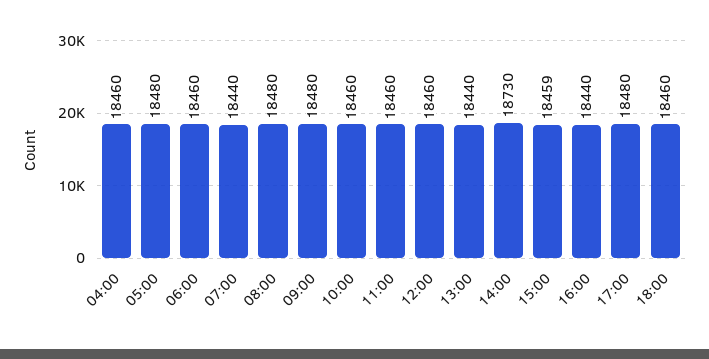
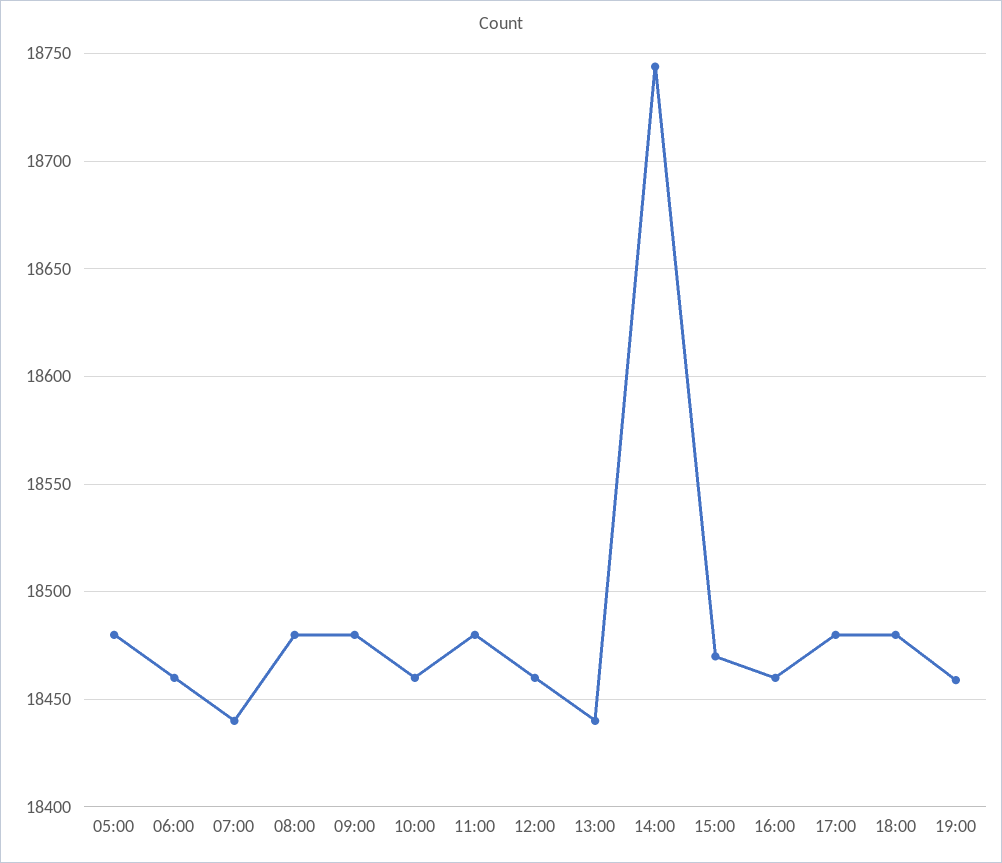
04:00: 18460 -> none
11:00: 18460 -> 18480
14:00: 18730 -> 18745
15:00: 18459 -> 18470
16:00: 18440 -> 18460
18:00: 18460 -> 18480
19:00: none -> 18460

